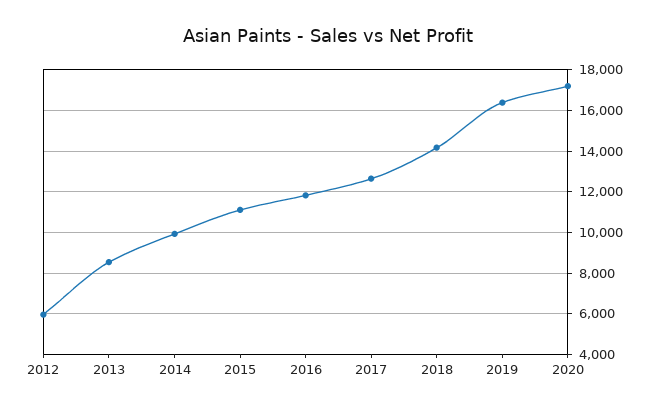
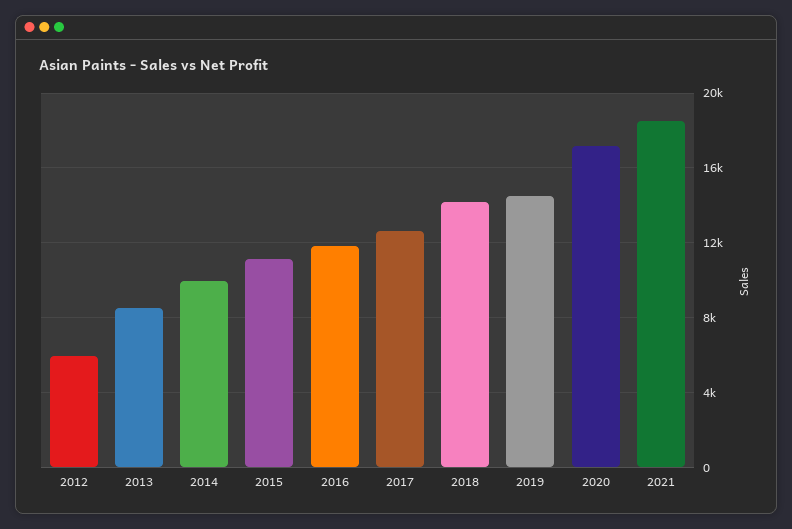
2019: 16500 -> 14500
2021: none -> 18500

